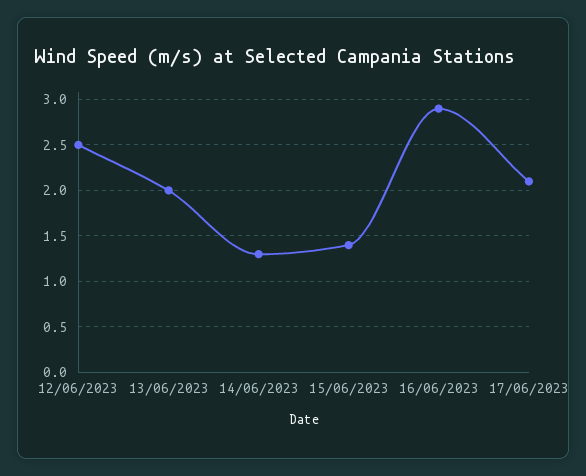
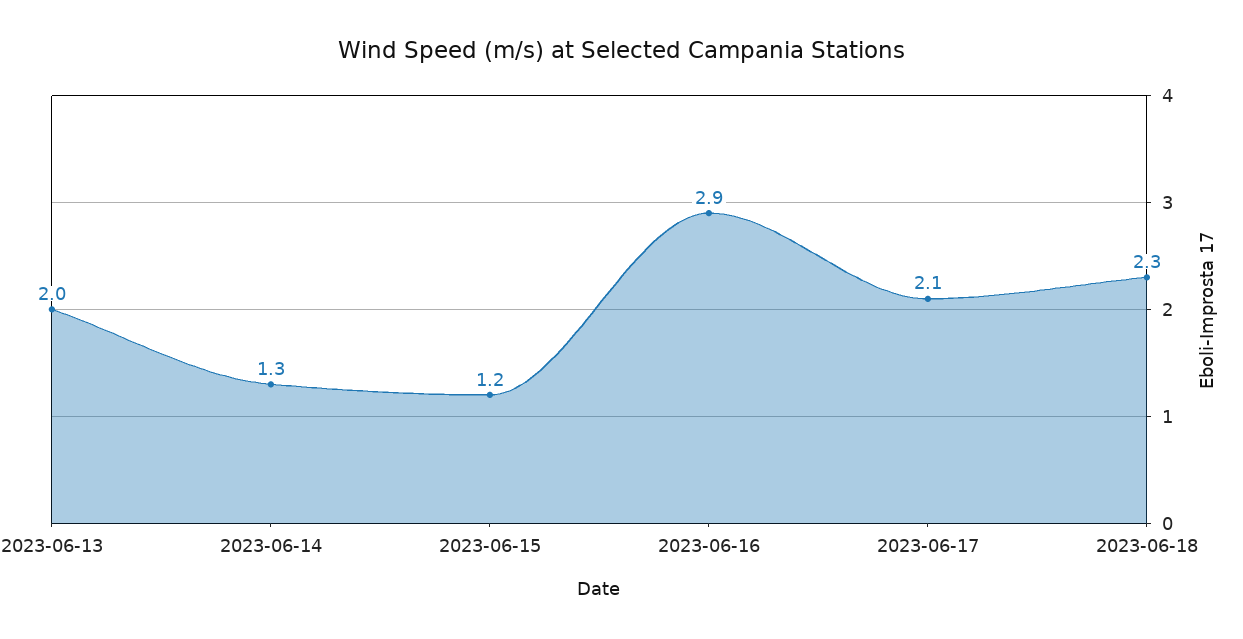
12/06/2023: 2.5 -> none
15/06/2023: 1.4 -> 1.2
2023-06-18: none -> 2.3

